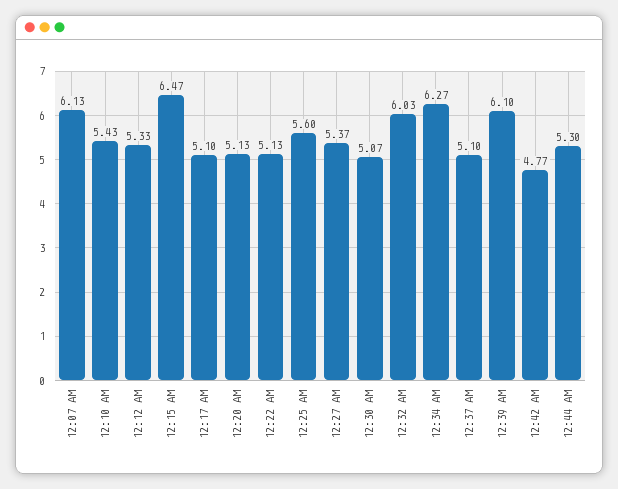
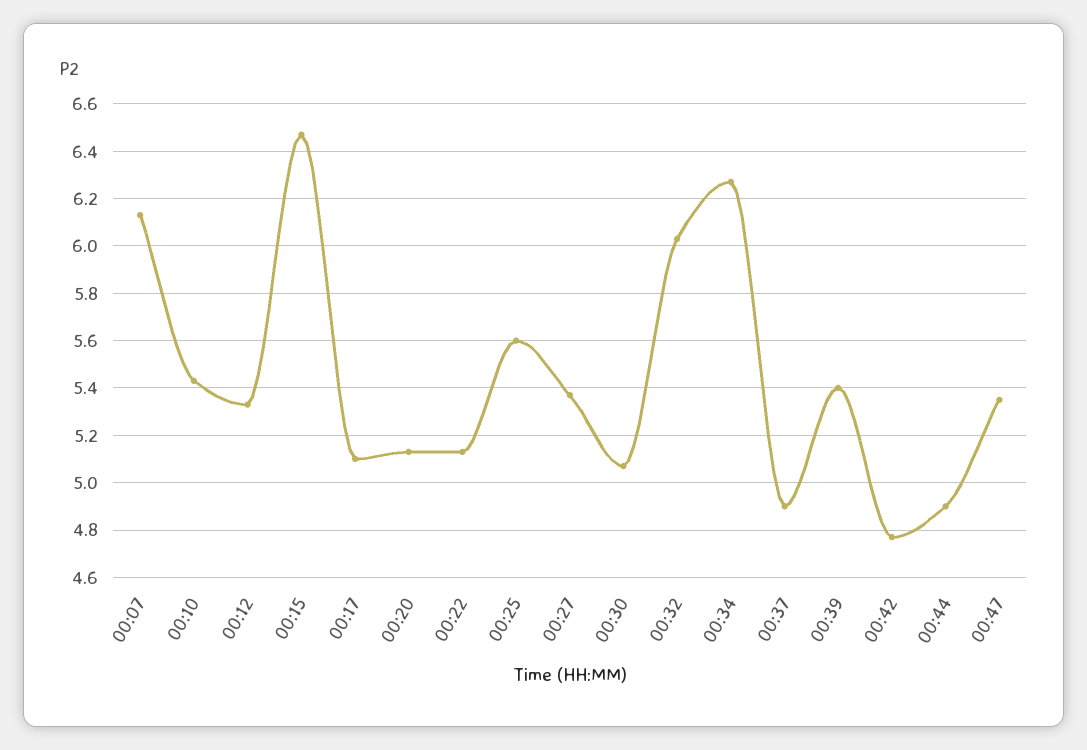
12:37 AM: 5.1 -> 4.9
12:39 AM: 6.1 -> 5.4
12:44 AM: 5.3 -> 4.9
00:47: none -> 5.35

